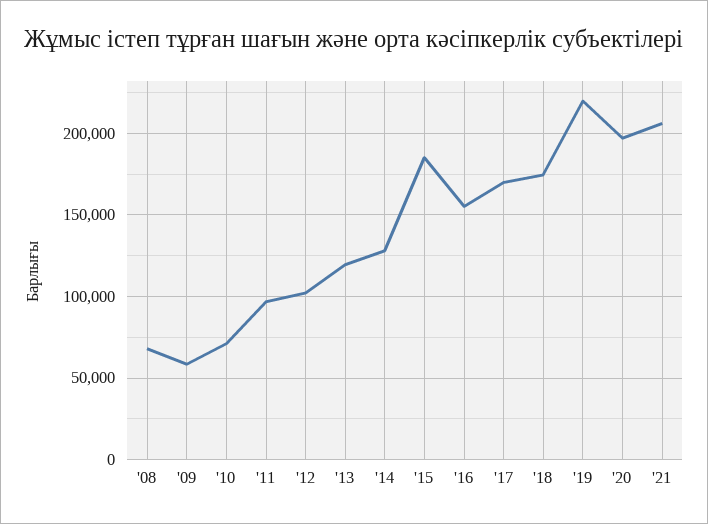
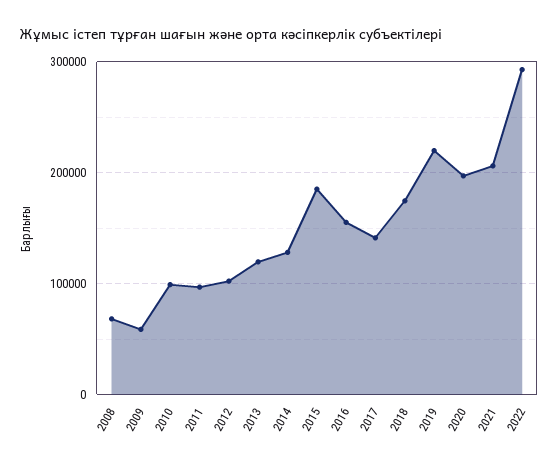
'10: 70000 -> 100000
'17: 170000 -> 140000
2022: none -> 290000

